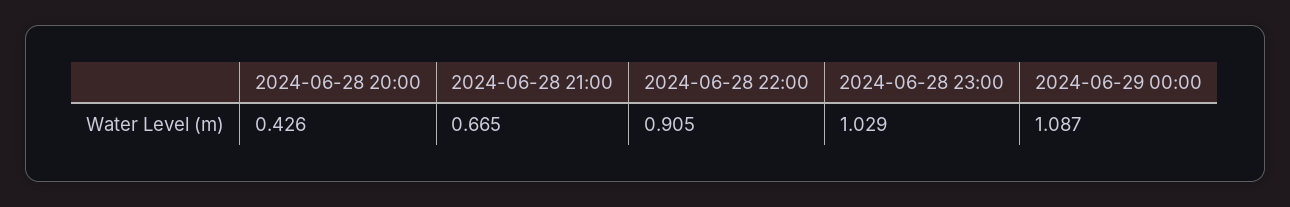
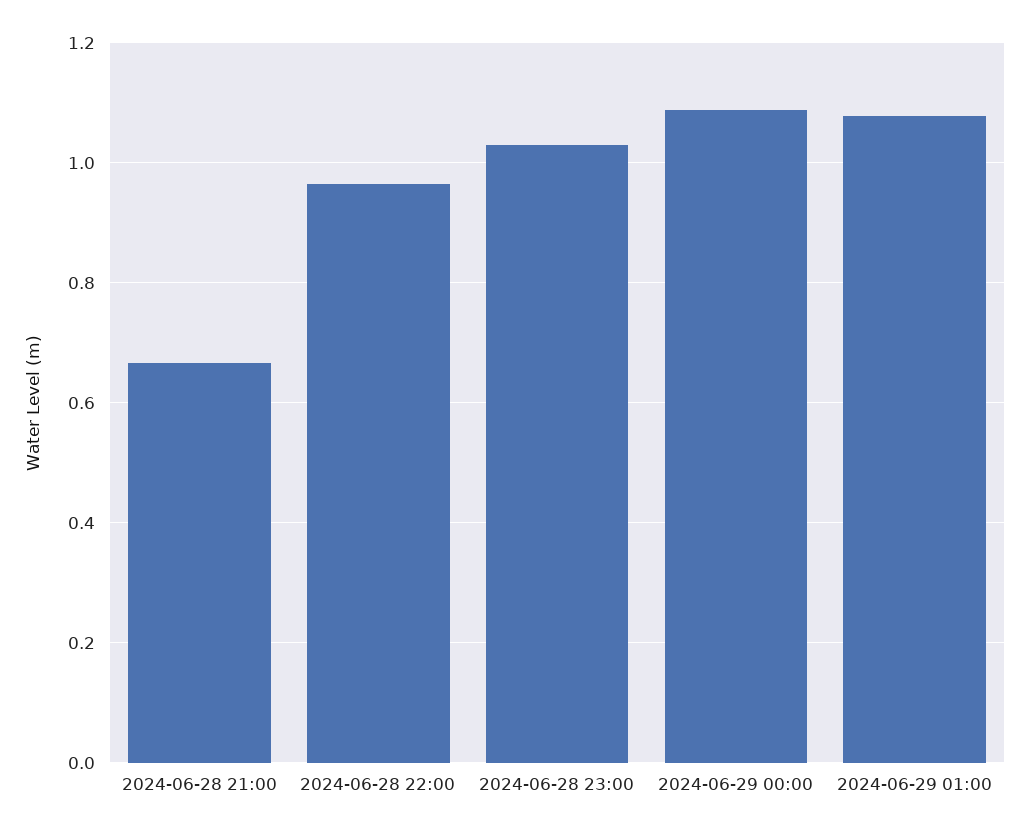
2024-06-28 20:00: 0.426 -> none
2024-06-28 22:00: 0.905 -> 0.96
2024-06-29 01:00: none -> 1.08

